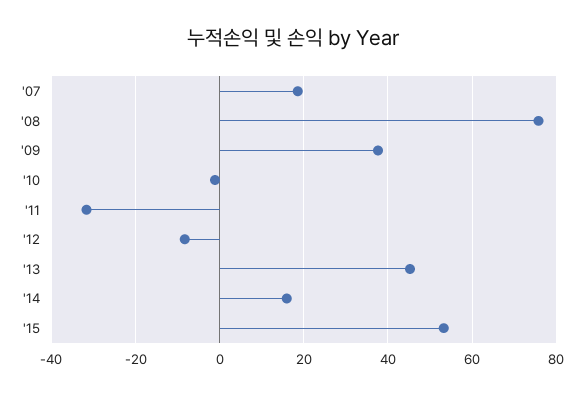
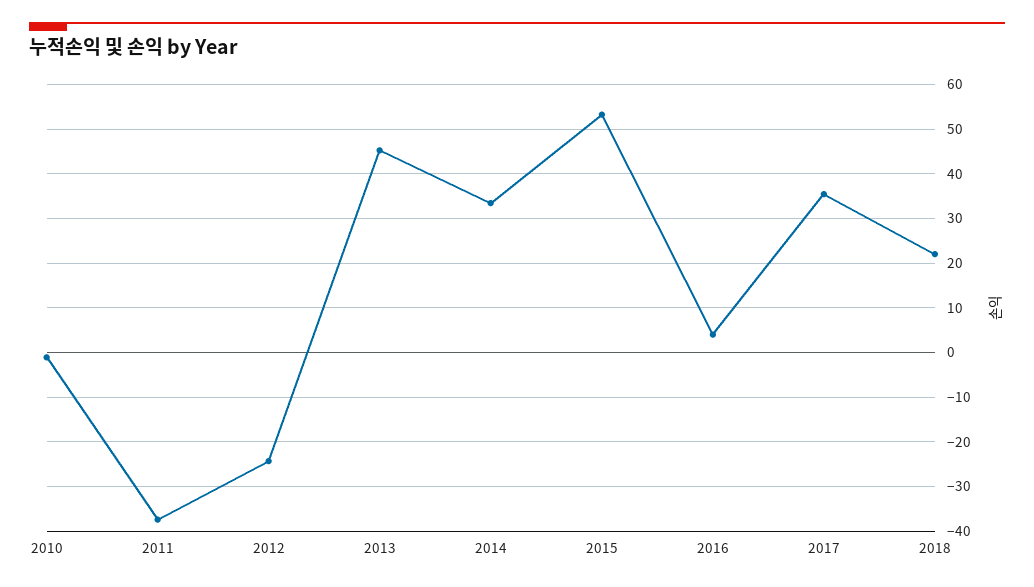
'07: 18 -> none
'08: 76 -> none
'09: 38 -> none
'11: -32 -> -38
'12: -8 -> -24
'14: 16 -> 34
2016: none -> 4
2017: none -> 36
2018: none -> 22

